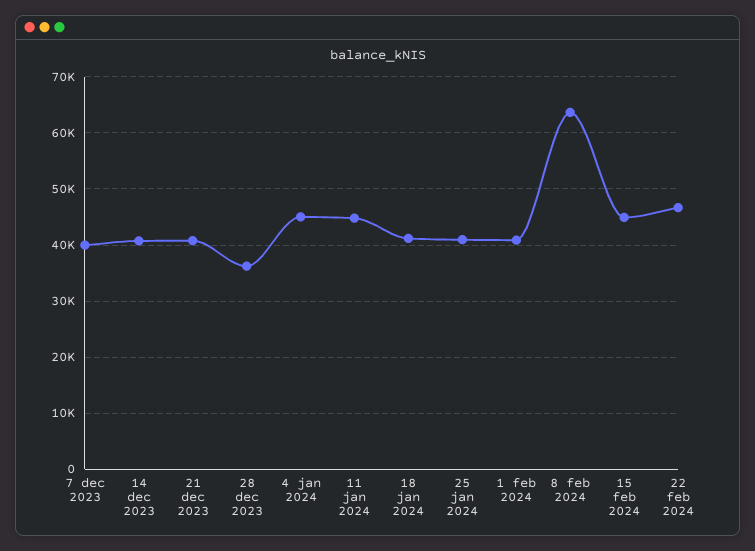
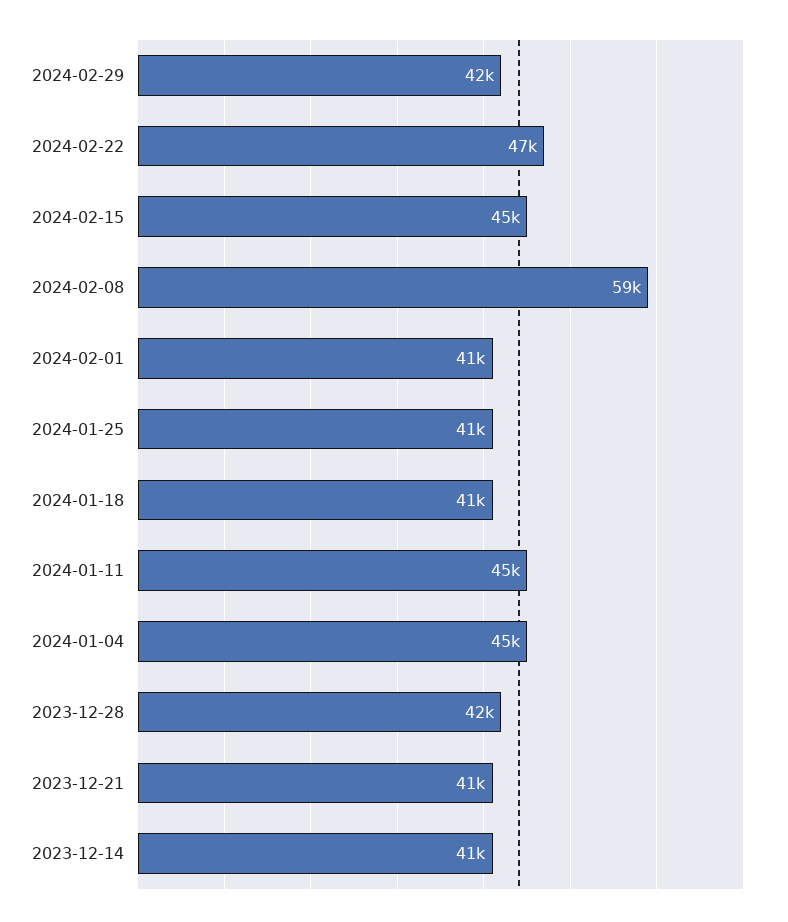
7 dec 2023: 40000 -> none
28 dec 2023: 36000 -> 42000
8 feb 2024: 64000 -> 59000
2024-02-29: none -> 42000

